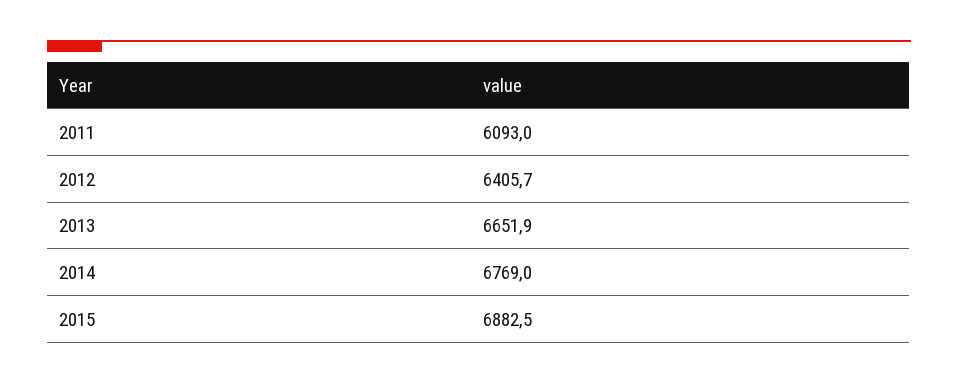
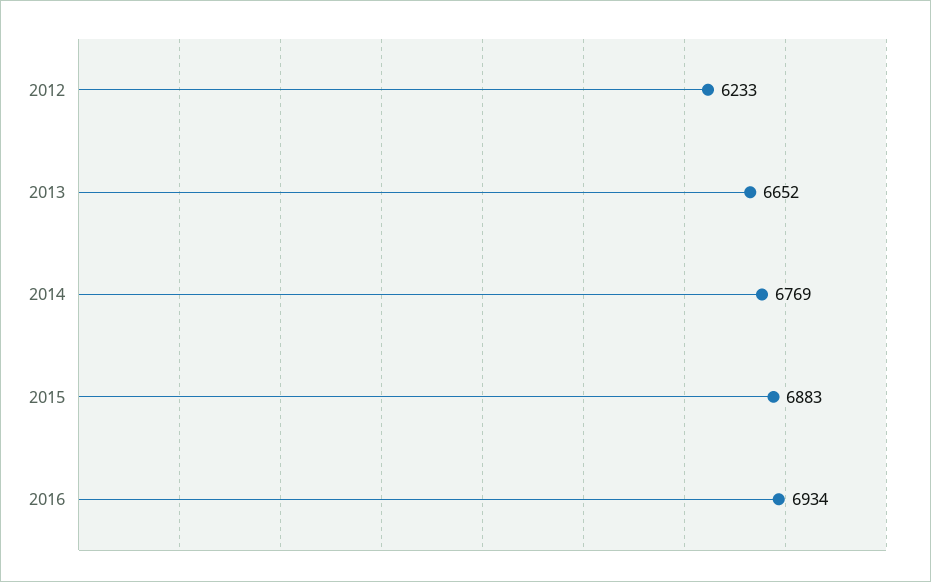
2011: 6093 -> none
2012: 6405.7 -> 6233
2016: none -> 6934

